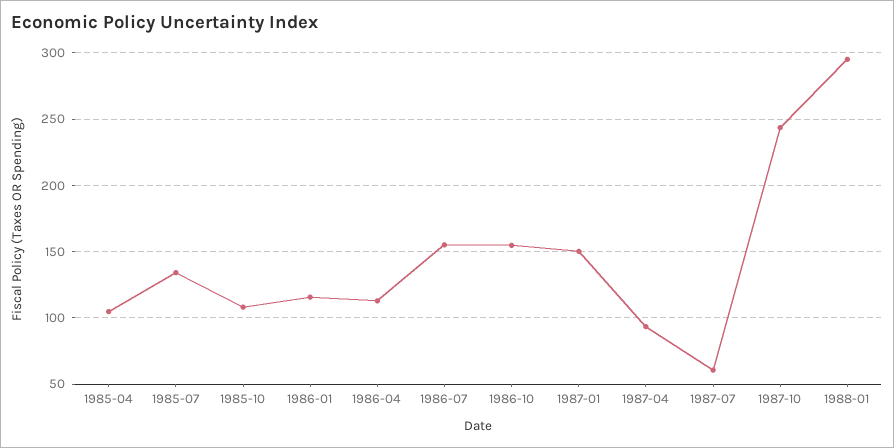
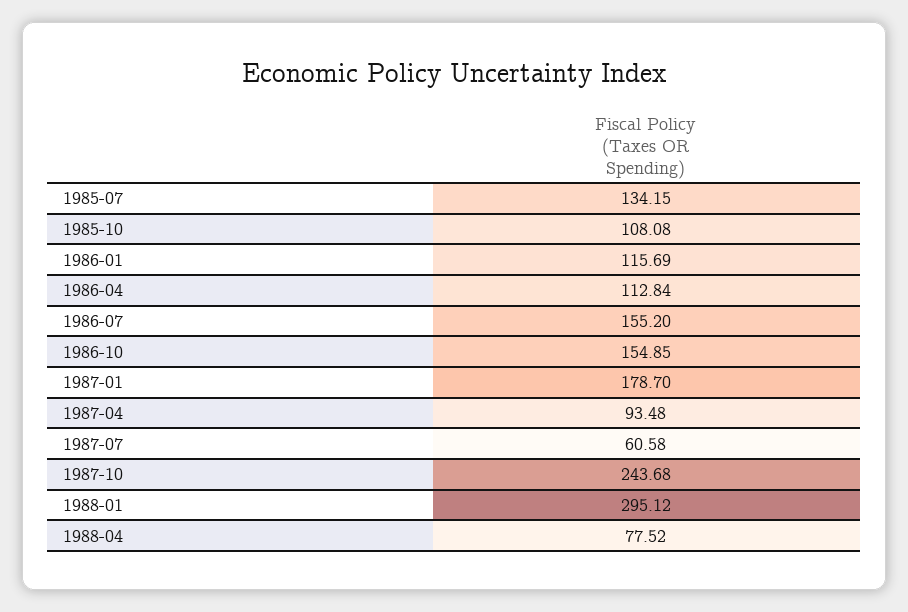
1985-04: 105 -> none
1987-01: 150 -> 178.7
1988-04: none -> 77.52

